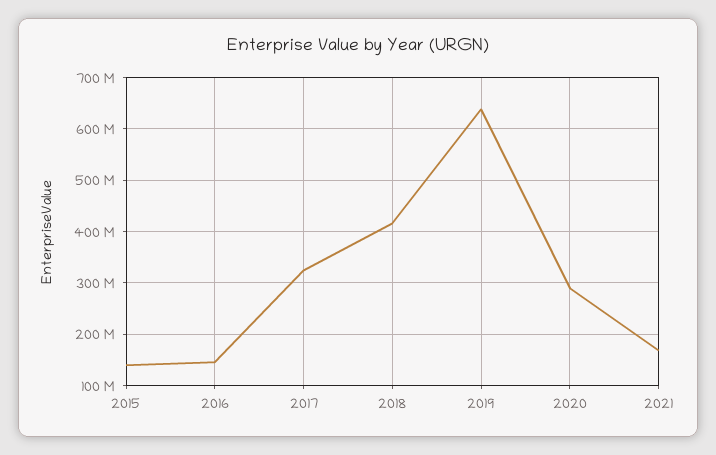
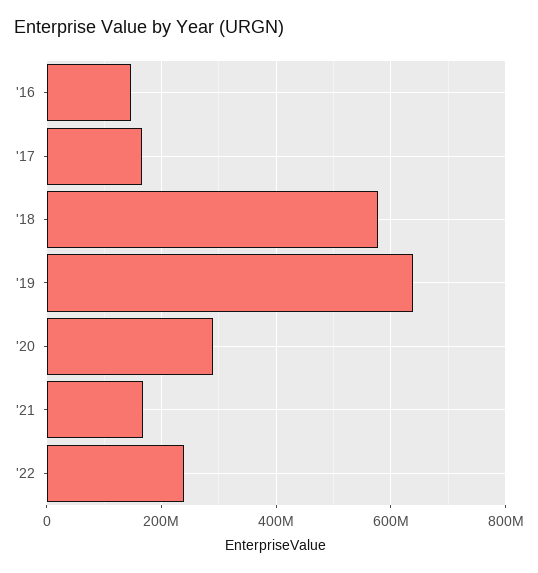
2015: 140000000 -> none
2017: 320000000 -> 160000000
2018: 420000000 -> 580000000
'22: none -> 240000000

